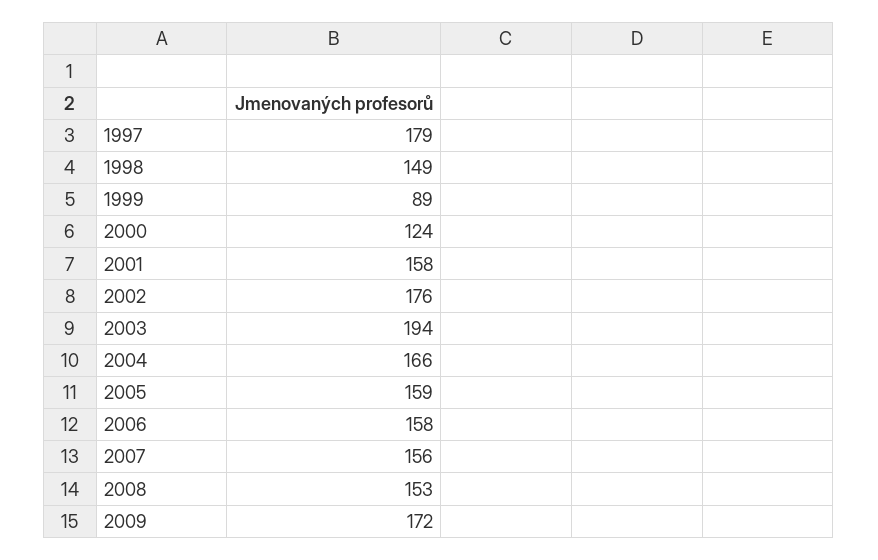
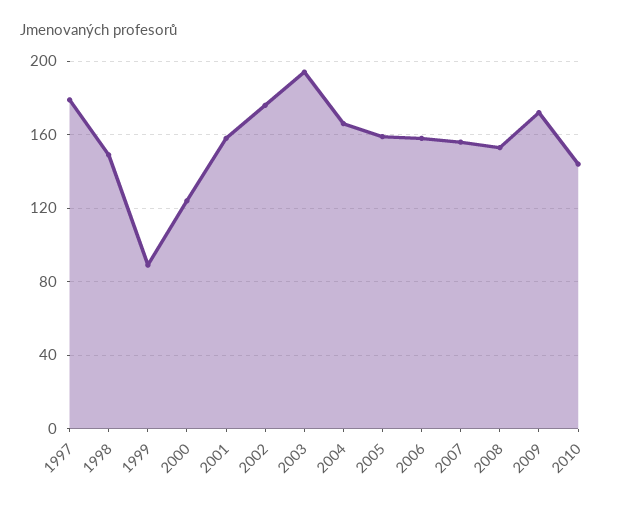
2010: none -> 145

